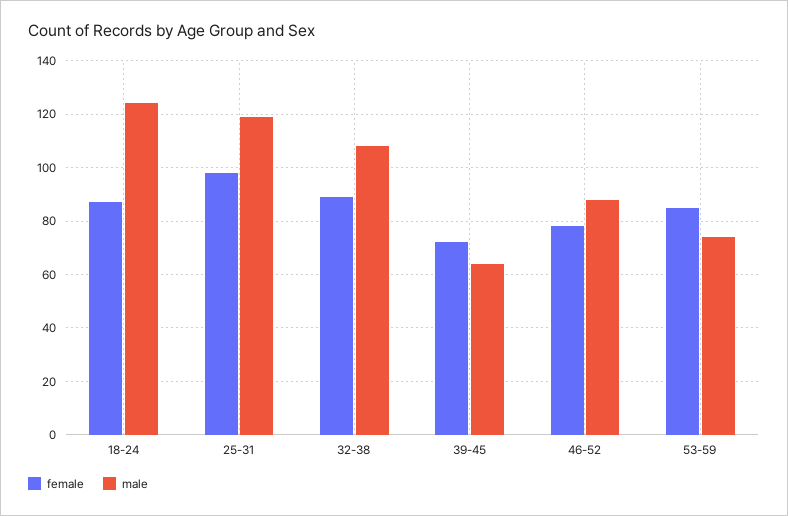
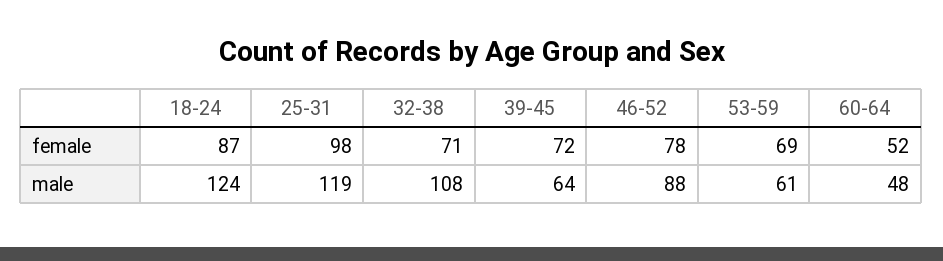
female, 32-38: 90 -> 71
female, 53-59: 85 -> 69
male, 53-59: 75 -> 61
female, 60-64: none -> 52
male, 60-64: none -> 48

